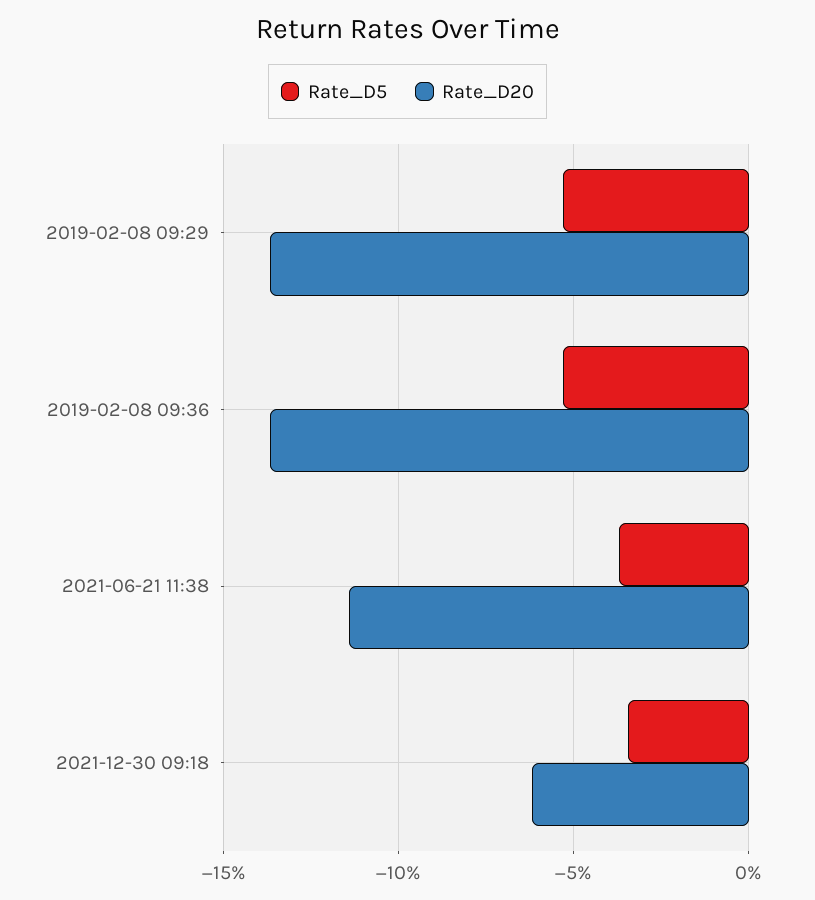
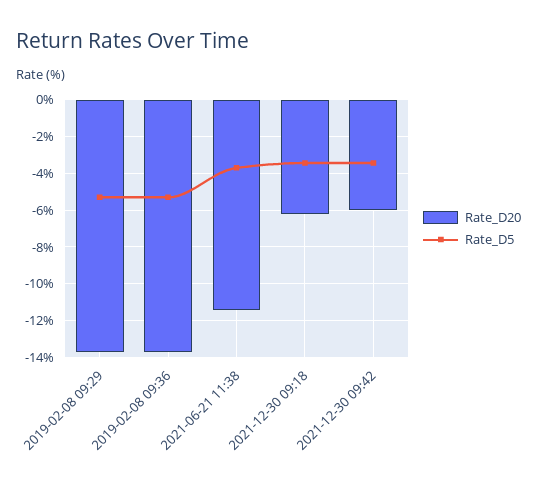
Rate_D20, 2021-12-30 09:42: none -> -6
Rate_D5, 2021-12-30 09:42: none -> -3.5

